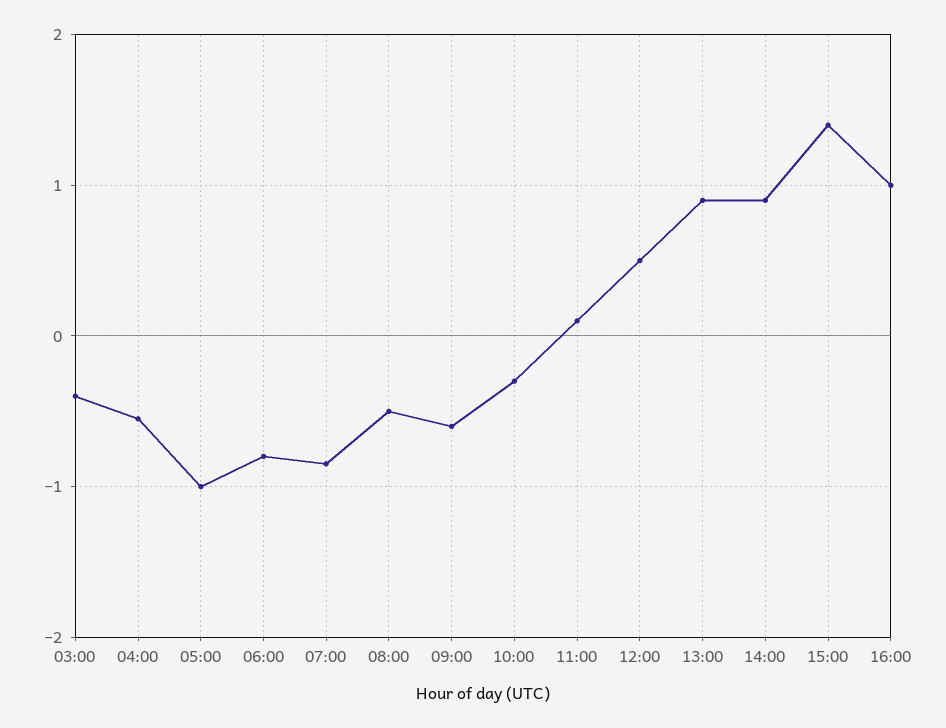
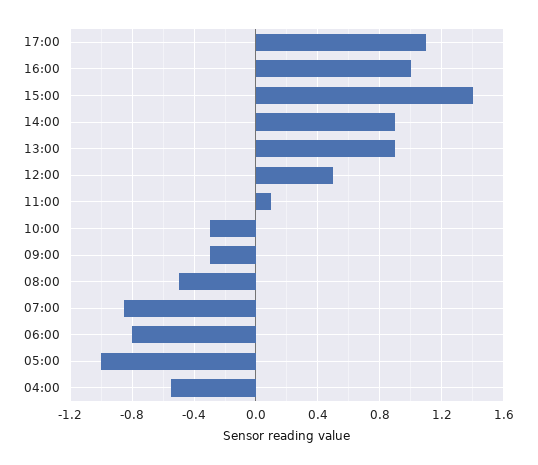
03:00: -0.4 -> none
09:00: -0.6 -> -0.3
17:00: none -> 1.1

